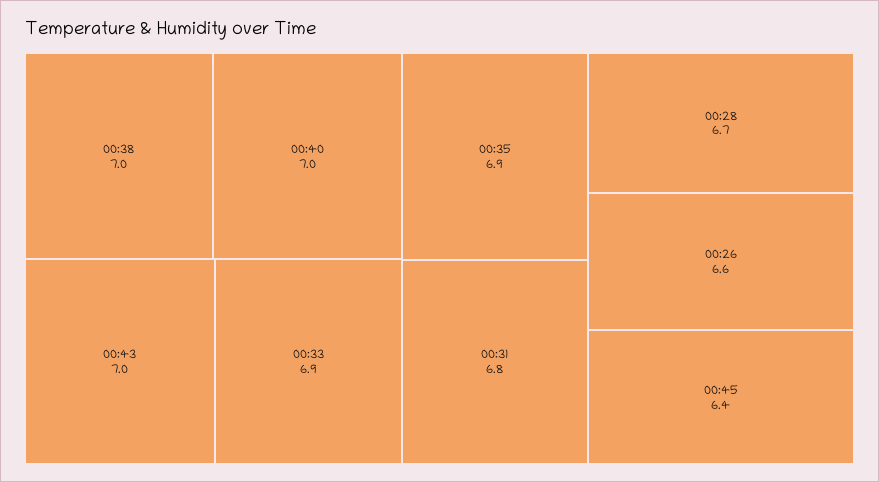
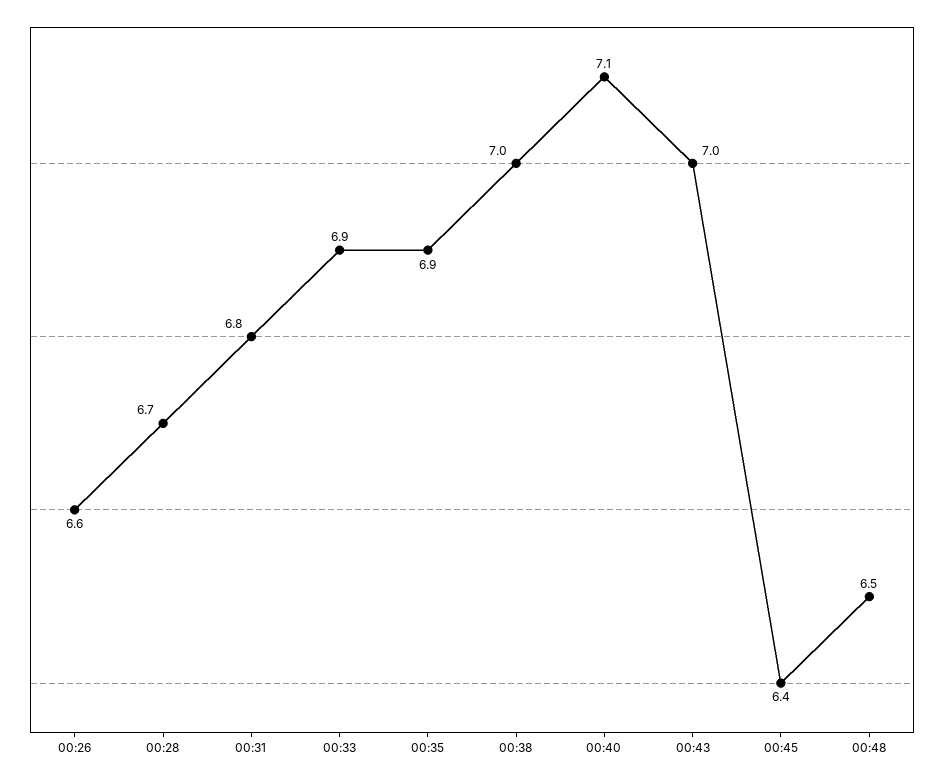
00:40: 7 -> 7.1
00:48: none -> 6.5

